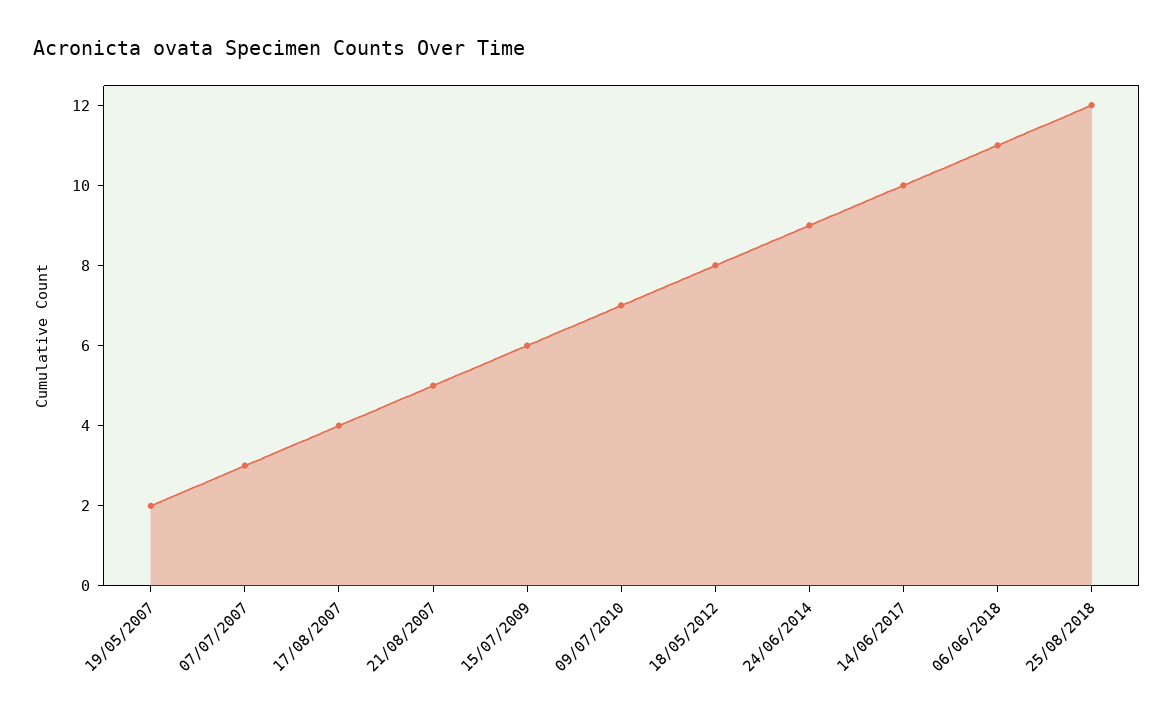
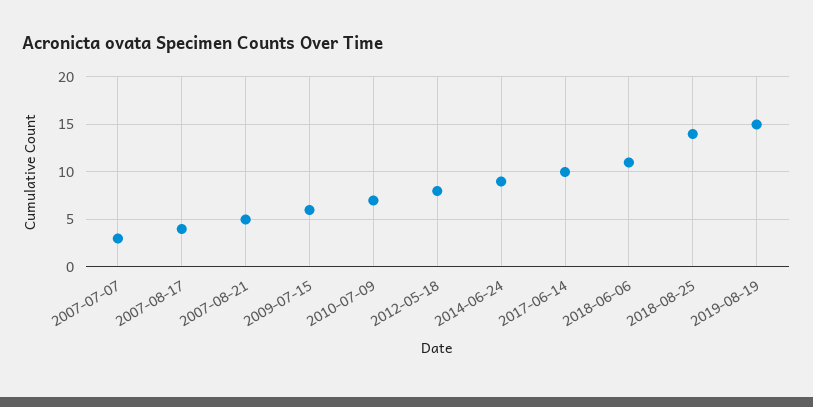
19/05/2007: 2 -> none
25/08/2018: 12 -> 14
2019-08-19: none -> 15

